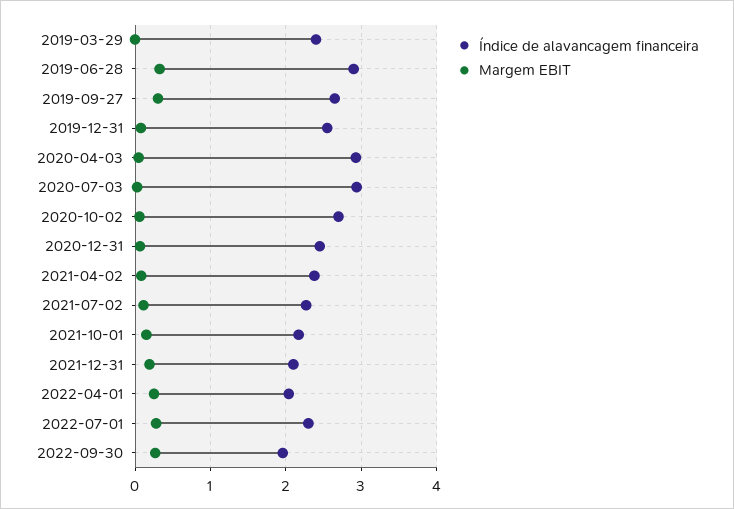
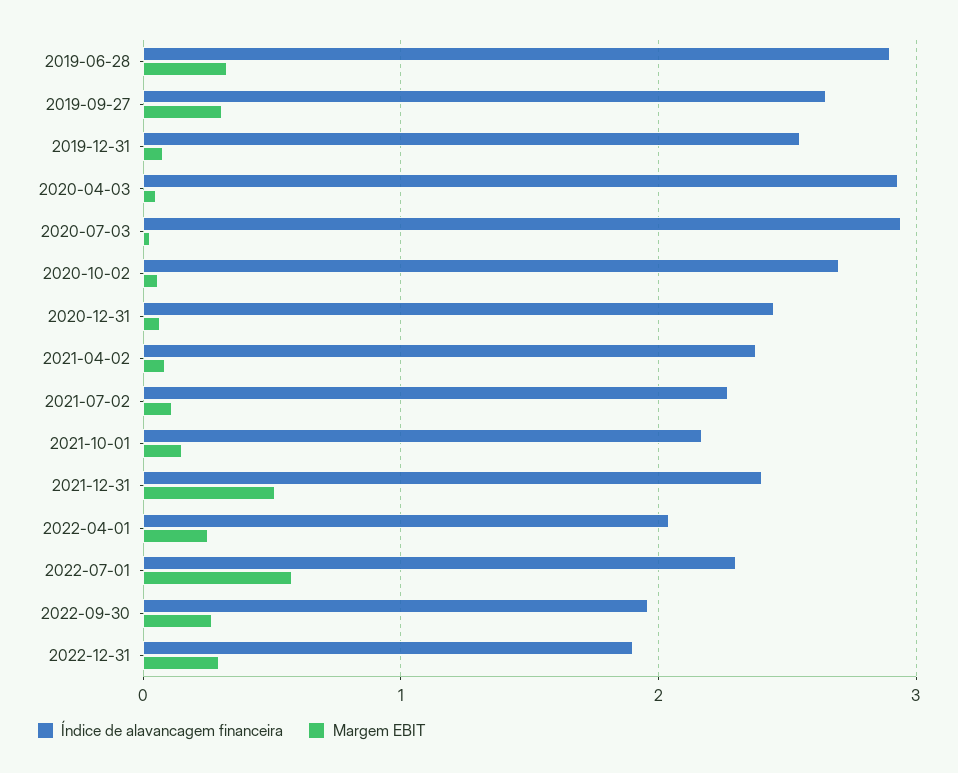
Índice de alavancagem financeira, 2019-03-29: 2.4 -> none
Margem EBIT, 2019-03-29: 0 -> none
Índice de alavancagem financeira, 2021-12-31: 2.1 -> 2.4
Margem EBIT, 2021-12-31: 0.2 -> 0.5
Margem EBIT, 2022-07-01: 0.3 -> 0.6
Índice de alavancagem financeira, 2022-12-31: none -> 1.9
Margem EBIT, 2022-12-31: none -> 0.3

